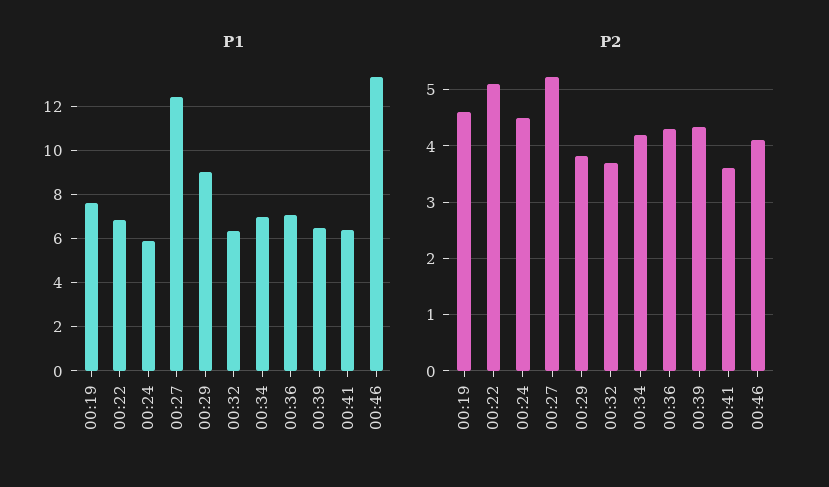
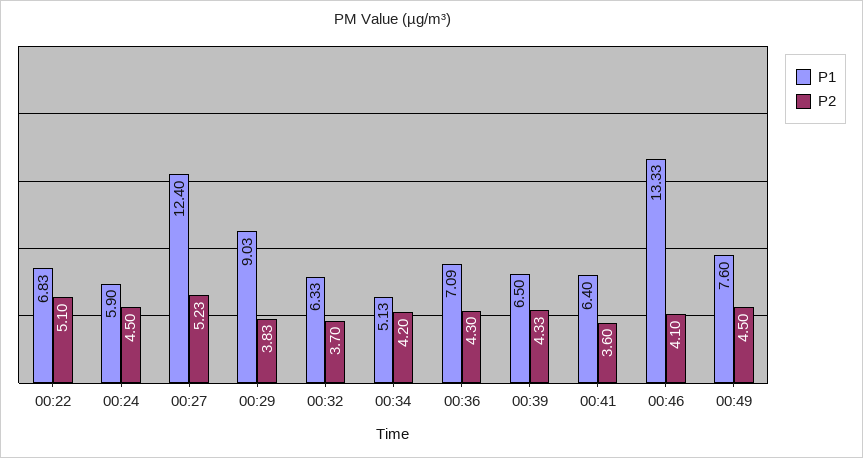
P1, 00:19: 7.5 -> none
P1, 00:34: 7 -> 5.13
P2, 00:19: 4.6 -> none
P1, 00:49: none -> 7.6
P2, 00:49: none -> 4.5

